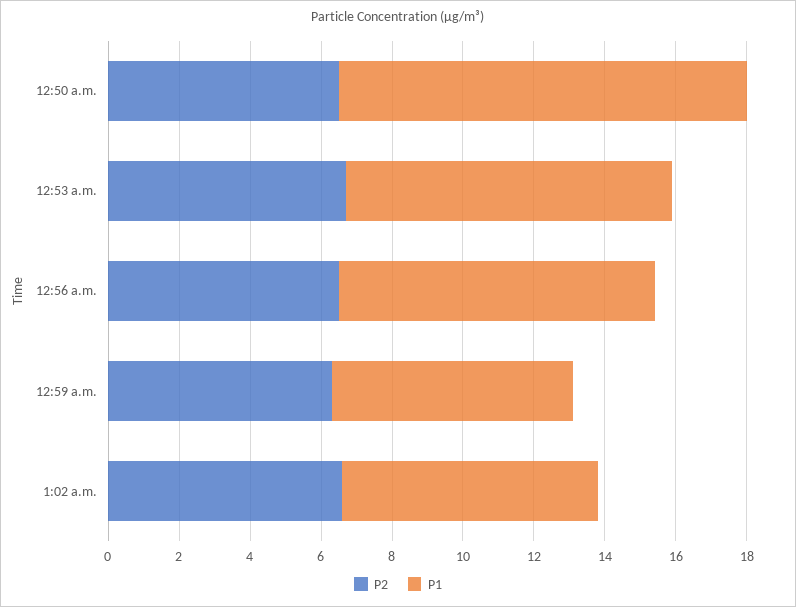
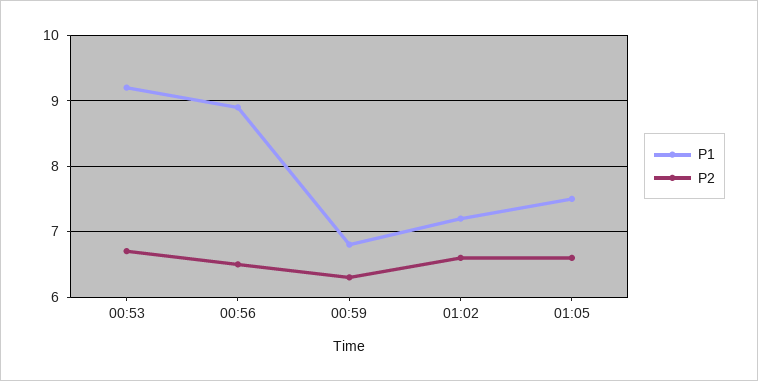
P2, 12:50 a.m.: 6.5 -> none
P1, 12:50 a.m.: 11.5 -> none
P1, 01:05: none -> 7.5
P2, 01:05: none -> 6.6

